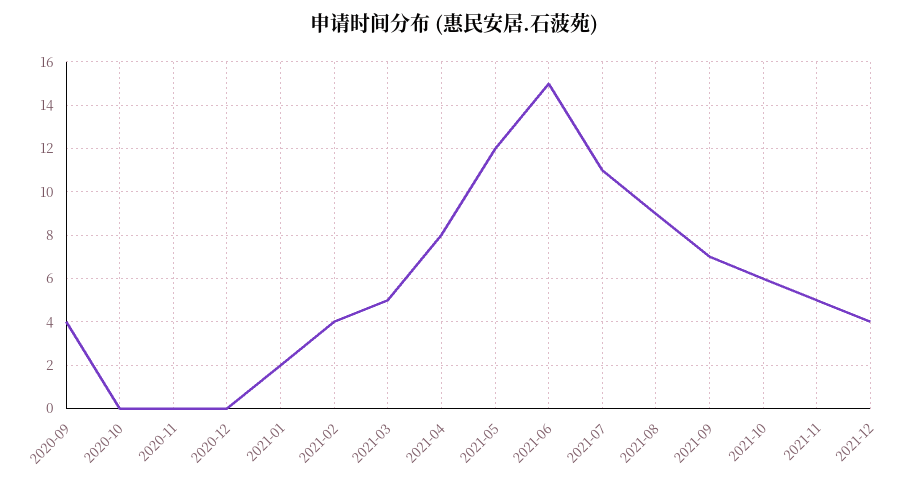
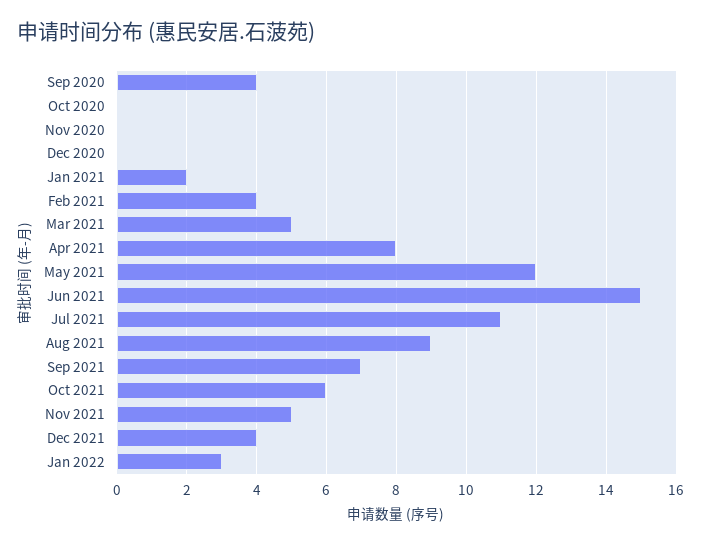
Jan 2022: none -> 3

